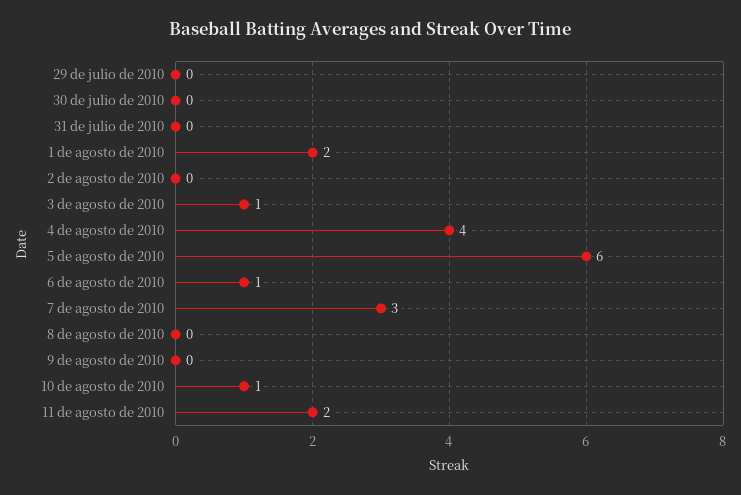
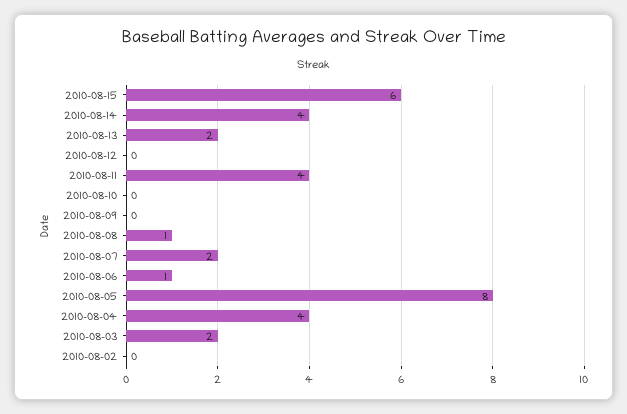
29 de julio de 2010: 0 -> none
30 de julio de 2010: 0 -> none
31 de julio de 2010: 0 -> none
1 de agosto de 2010: 2 -> none
3 de agosto de 2010: 1 -> 2
5 de agosto de 2010: 6 -> 8
7 de agosto de 2010: 3 -> 2
8 de agosto de 2010: 0 -> 1
10 de agosto de 2010: 1 -> 0
11 de agosto de 2010: 2 -> 4
2010-08-15: none -> 6
2010-08-14: none -> 4
2010-08-13: none -> 2
2010-08-12: none -> 0

